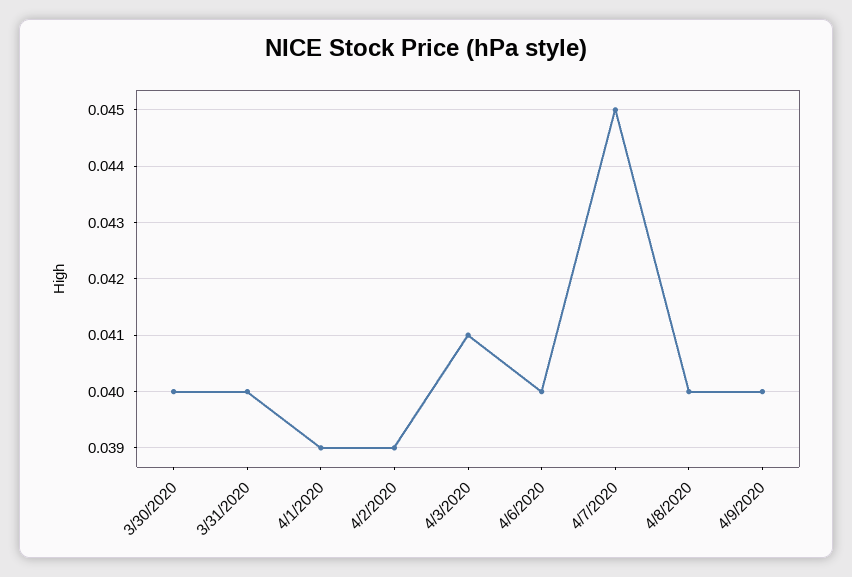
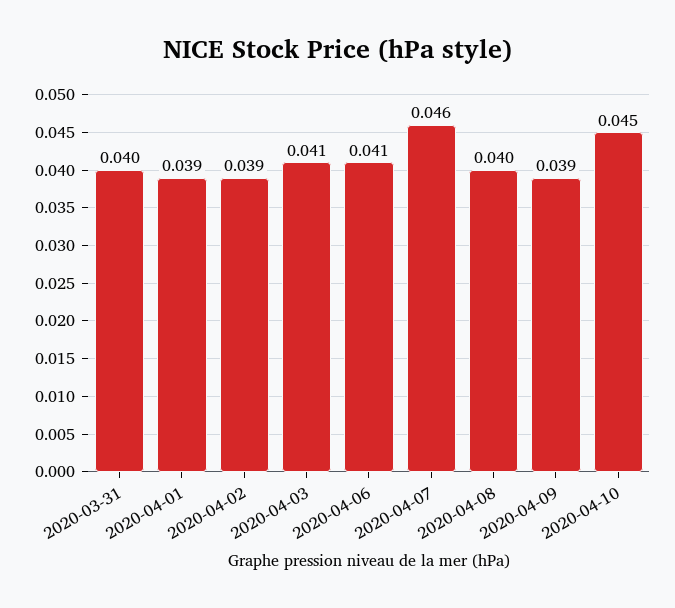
3/30/2020: 0.04 -> none
4/6/2020: 0.04 -> 0.041
4/7/2020: 0.045 -> 0.046
4/9/2020: 0.04 -> 0.039
2020-04-10: none -> 0.045

